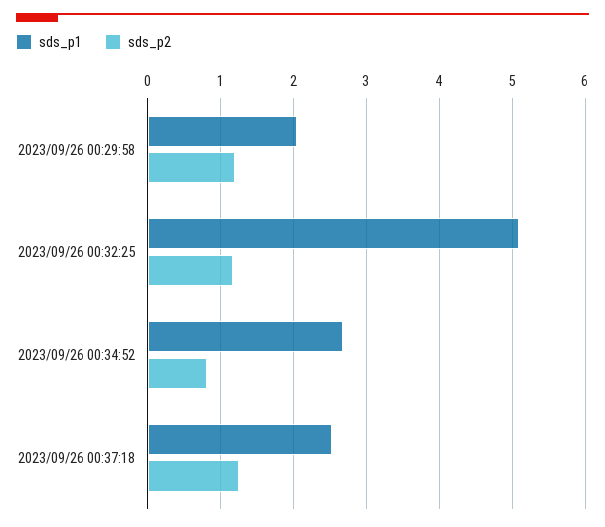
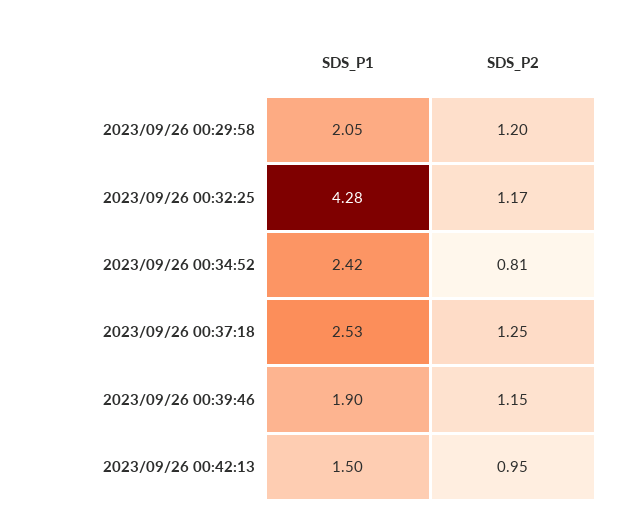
sds_p1, 2023/09/26 00:32:25: 5.1 -> 4.28
sds_p1, 2023/09/26 00:34:52: 2.7 -> 2.42
sds_p1, 2023/09/26 00:39:46: none -> 1.9
sds_p2, 2023/09/26 00:39:46: none -> 1.15
sds_p1, 2023/09/26 00:42:13: none -> 1.5
sds_p2, 2023/09/26 00:42:13: none -> 0.95

